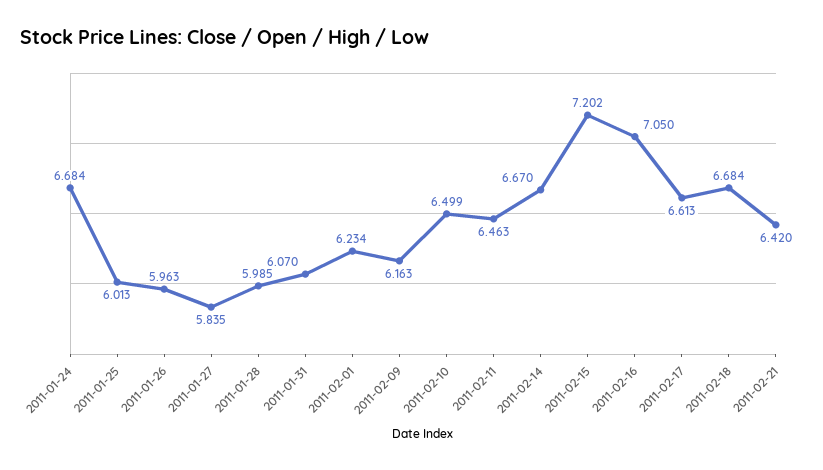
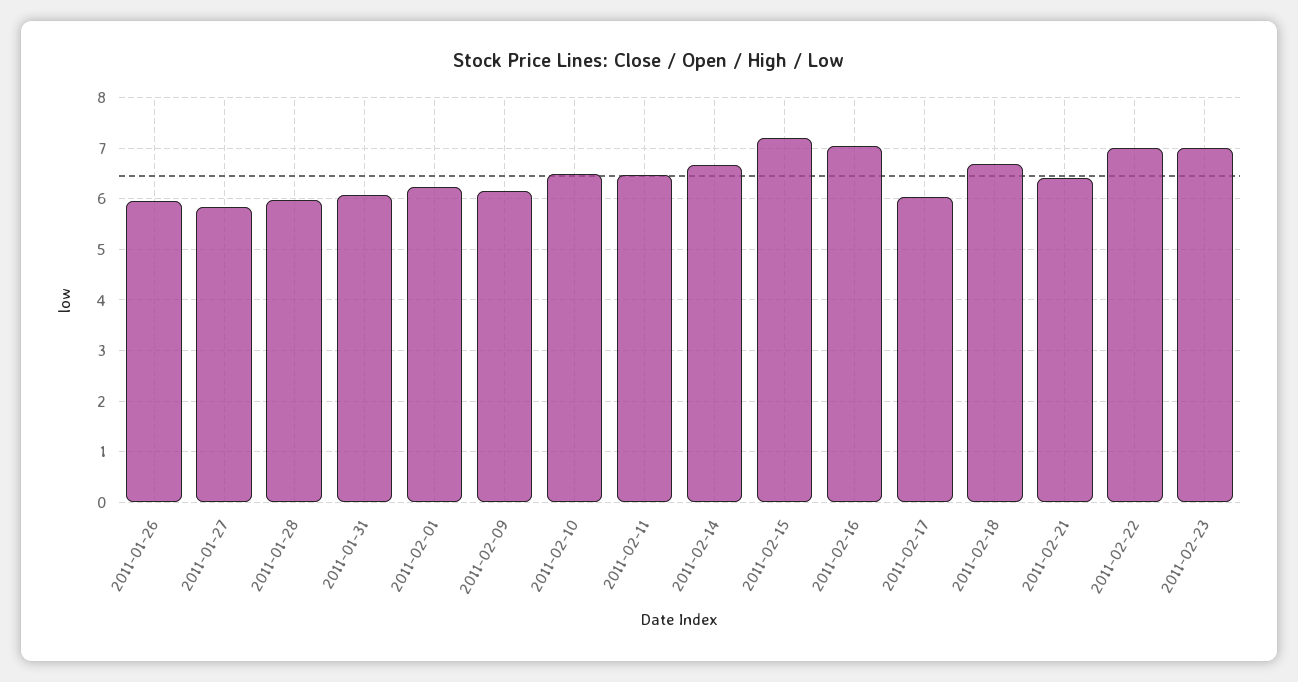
2011-01-24: 6.684 -> none
2011-01-25: 6.013 -> none
2011-02-17: 6.613 -> 6
2011-02-22: none -> 7
2011-02-23: none -> 7

